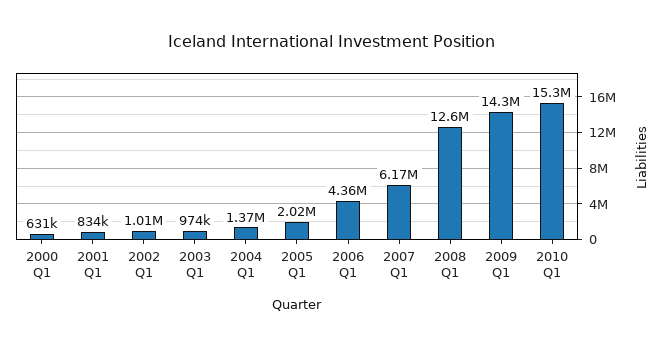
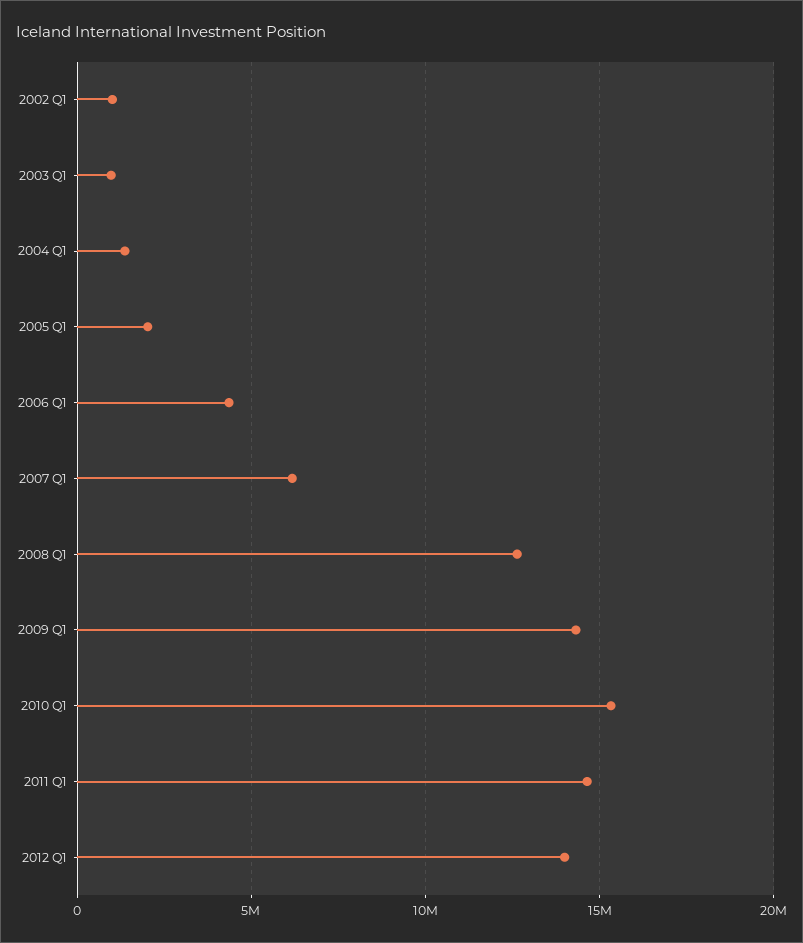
2000 Q1: 631000 -> none
2001 Q1: 834000 -> none
2011 Q1: none -> 14500000
2012 Q1: none -> 14000000

